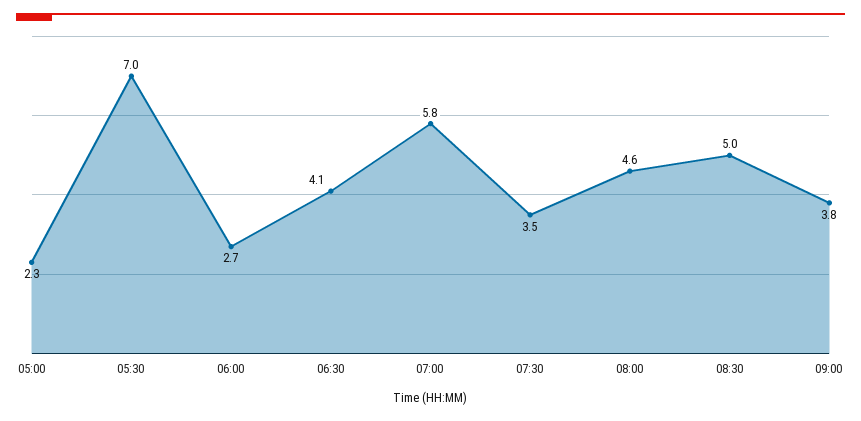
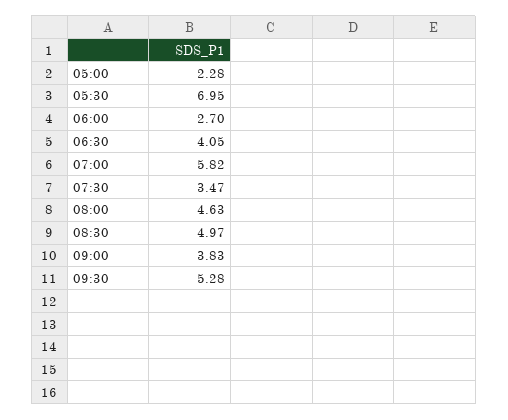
09:30: none -> 5.28

